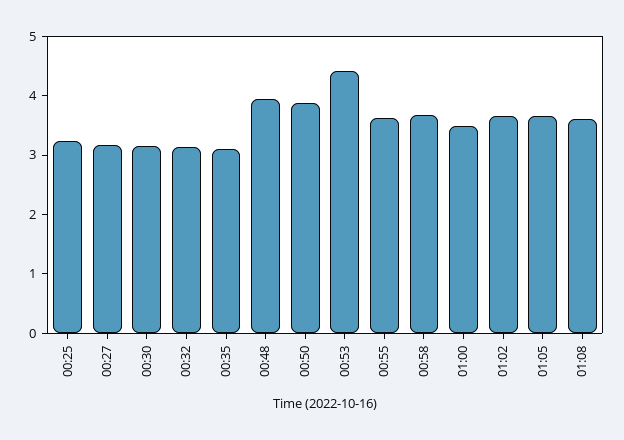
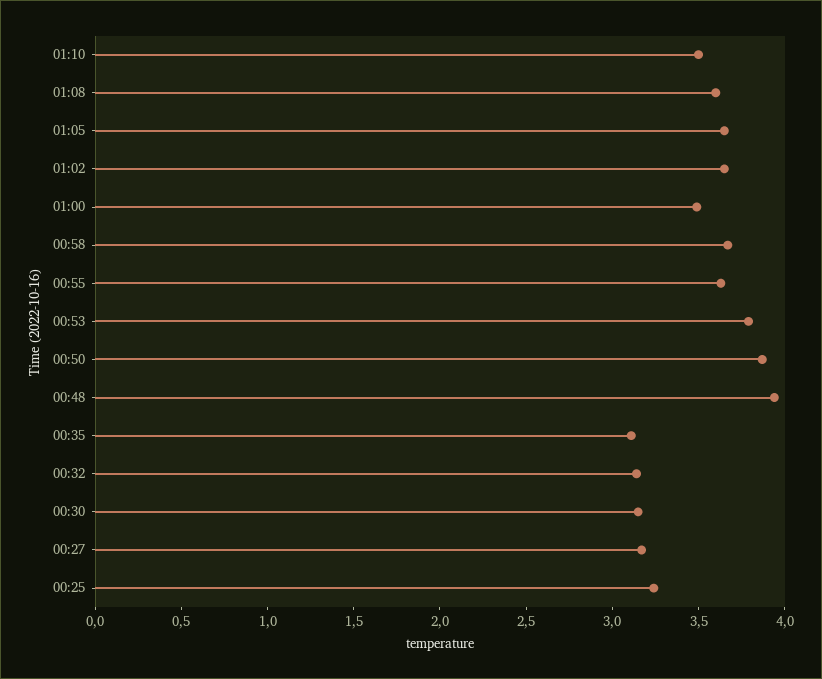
00:53: 4.4 -> 3.8
01:10: none -> 3.5

